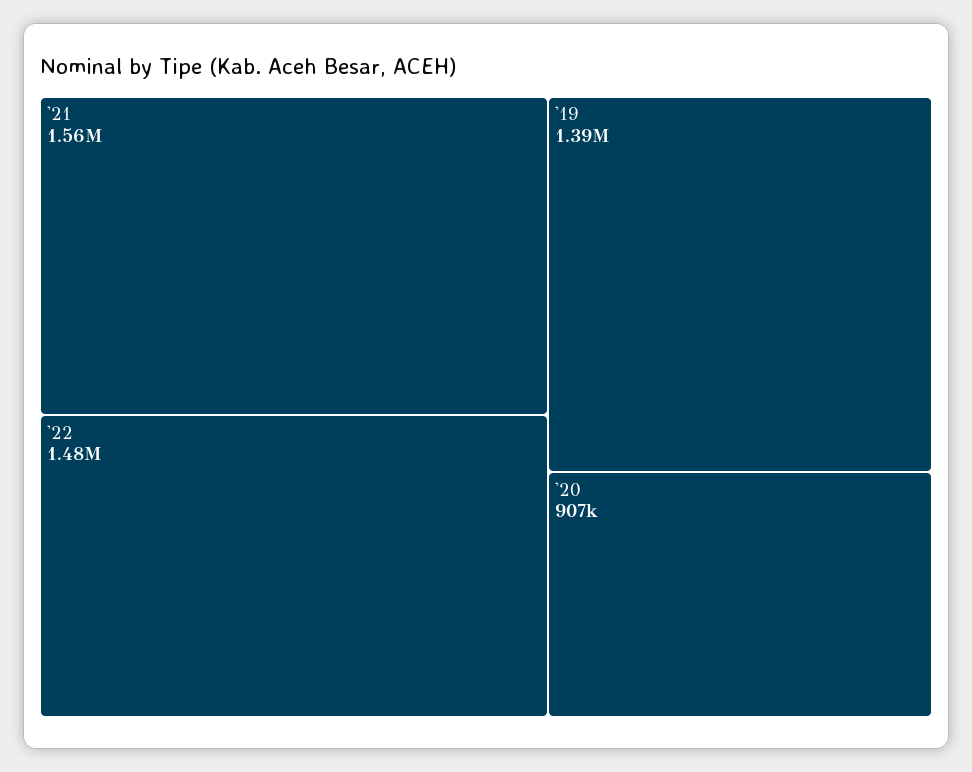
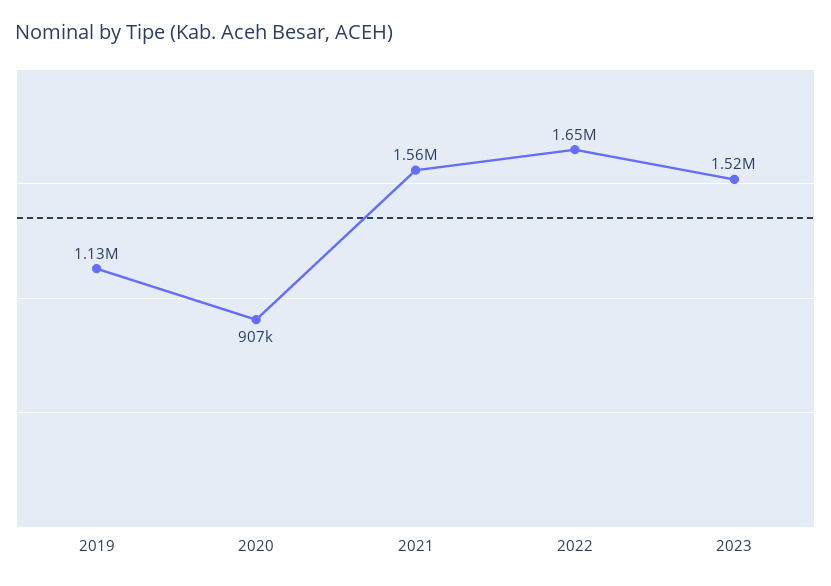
'22: 1480000 -> 1650000
'19: 1390000 -> 1130000
2023: none -> 1520000

